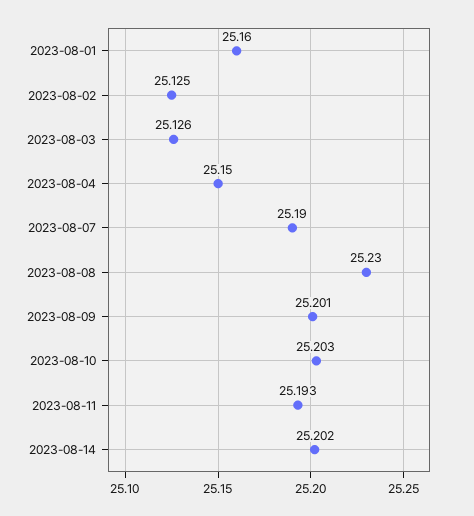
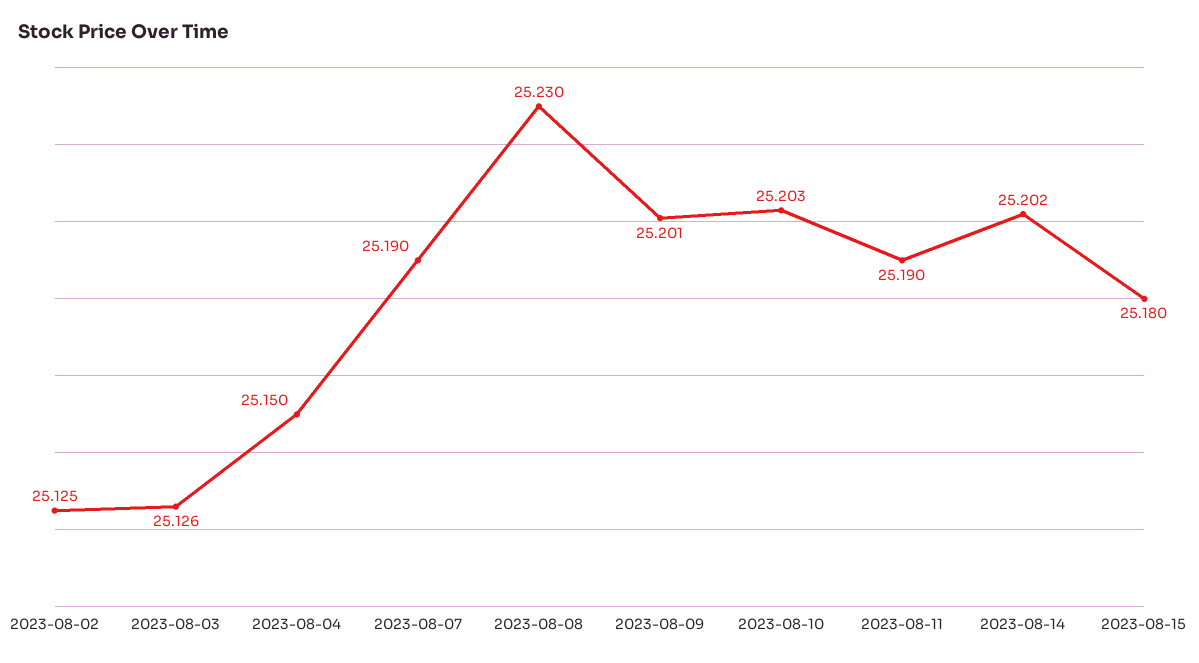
2023-08-01: 25.16 -> none
2023-08-11: 25.193 -> 25.19
2023-08-15: none -> 25.18

